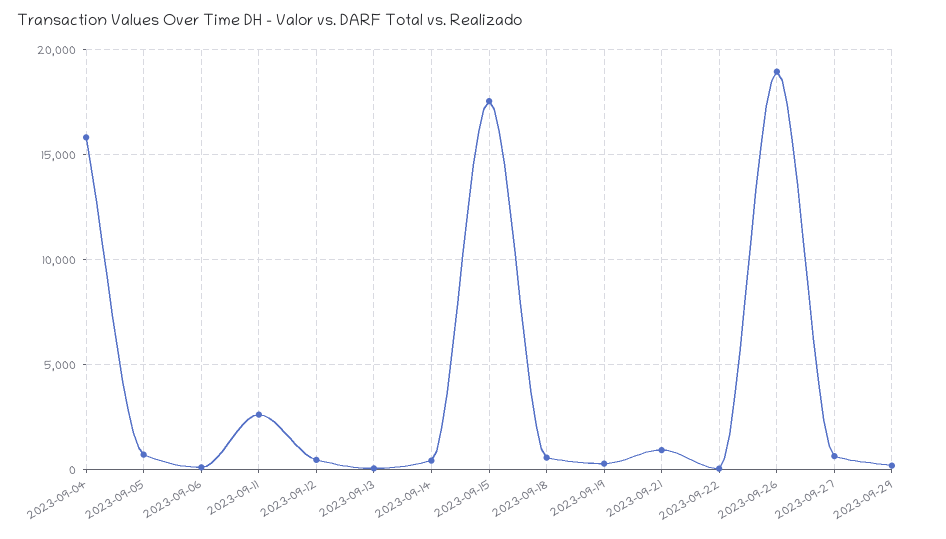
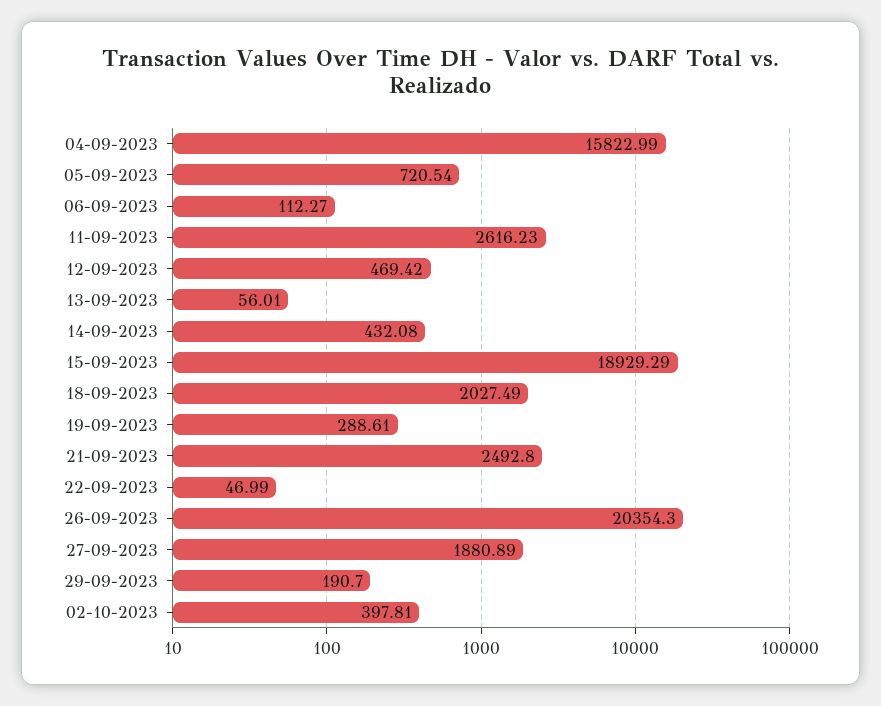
2023-09-15: 17500 -> 18929.29
2023-09-18: 500 -> 2027.49
2023-09-21: 1000 -> 2492.8
2023-09-26: 19000 -> 20354.3
2023-09-27: 500 -> 1880.89
02-10-2023: none -> 397.81

